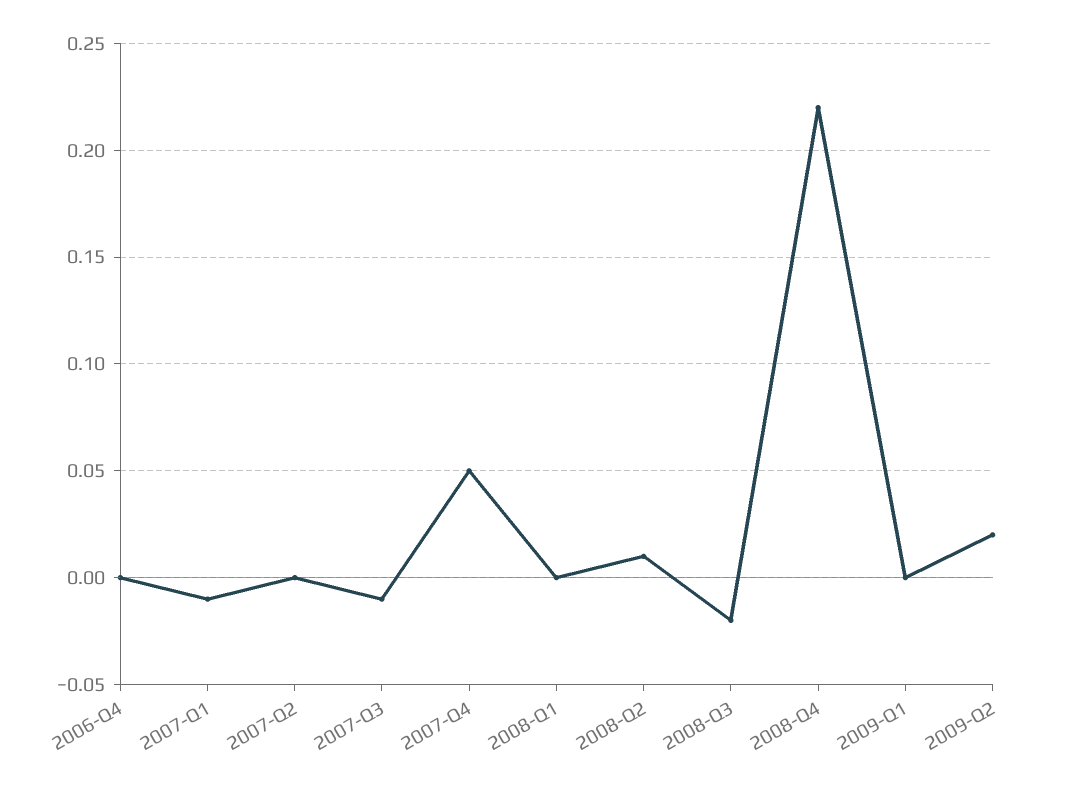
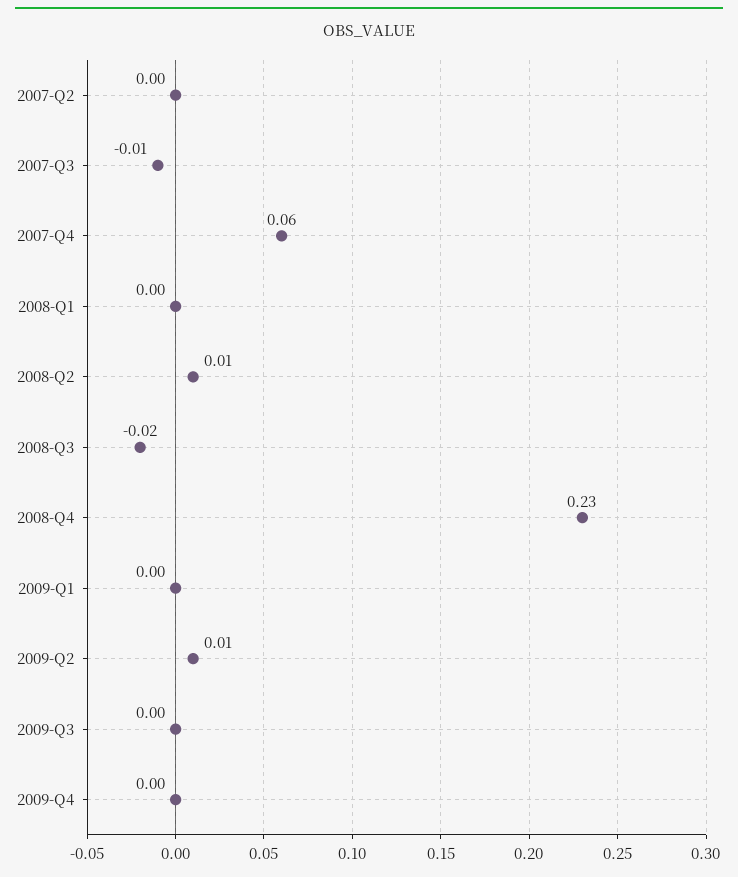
2006-Q4: 0 -> none
2007-Q1: -0.01 -> none
2007-Q4: 0.05 -> 0.06
2008-Q4: 0.22 -> 0.23
2009-Q2: 0.02 -> 0.01
2009-Q3: none -> 0
2009-Q4: none -> 0

